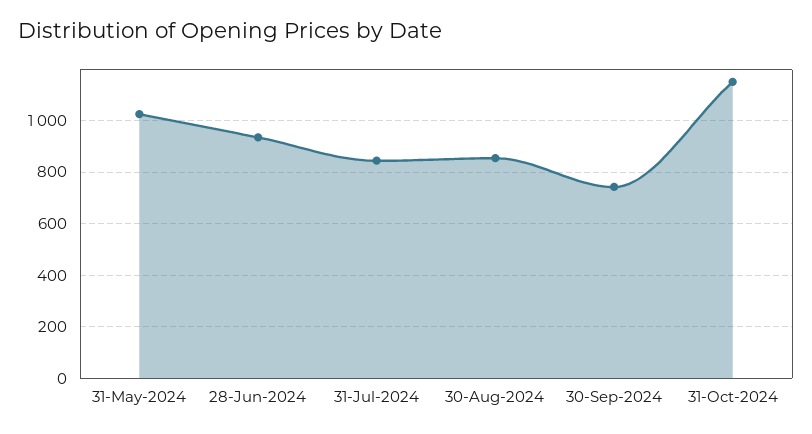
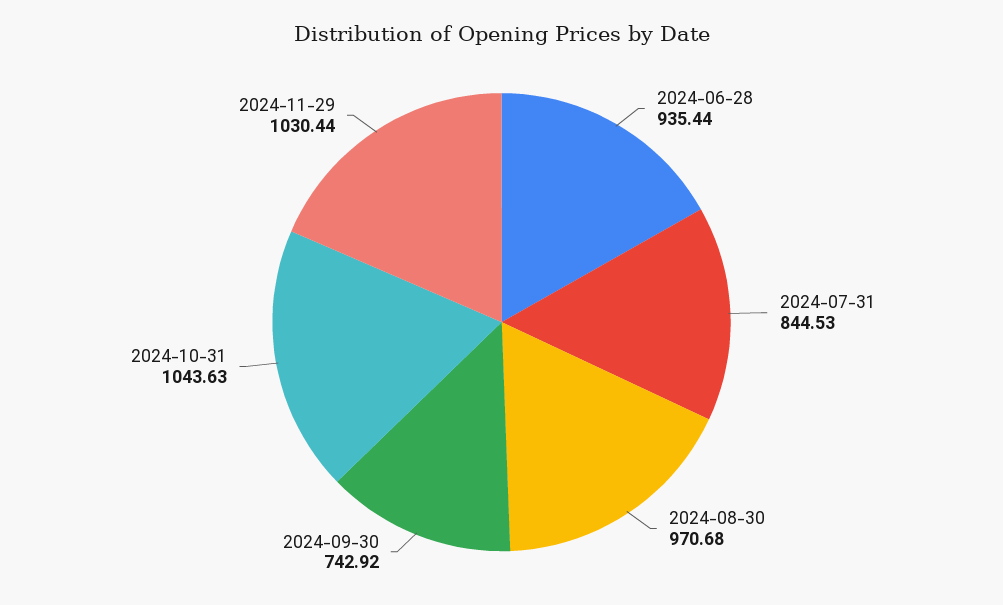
31-May-2024: 1025 -> none
30-Aug-2024: 850 -> 970.68
31-Oct-2024: 1150 -> 1043.63
2024-11-29: none -> 1030.44

